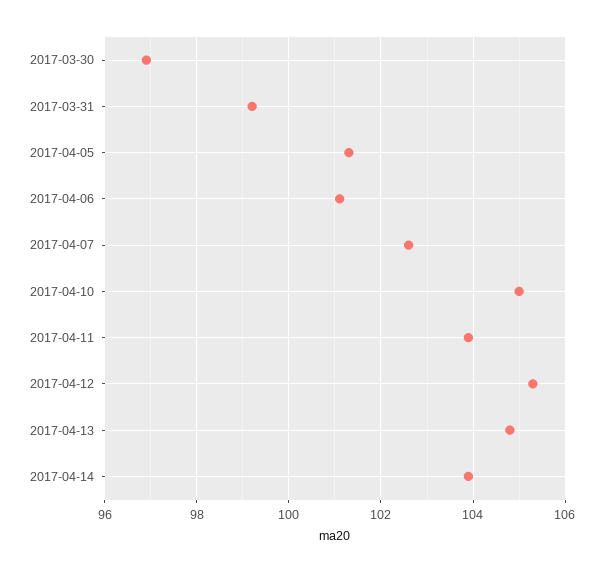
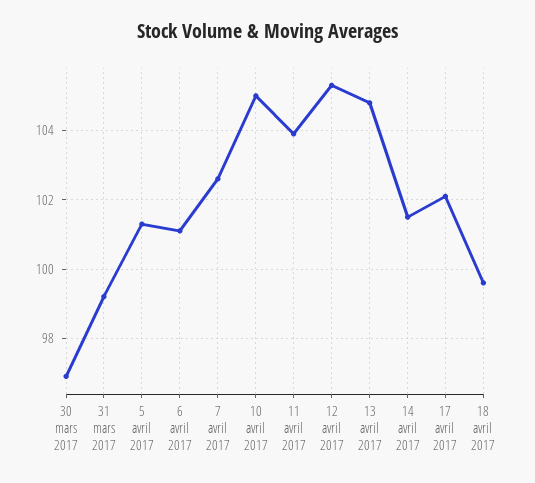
2017-04-14: 104 -> 101.5
17 avril 2017: none -> 102
18 avril 2017: none -> 99.5

